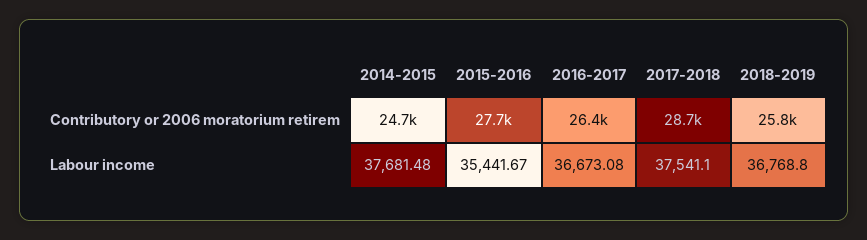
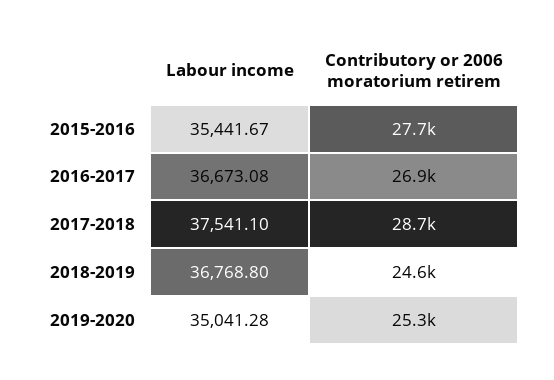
2014-2015, Contributory or 2006 moratorium retirem: 24700 -> none
2016-2017, Contributory or 2006 moratorium retirem: 26400 -> 26900
2018-2019, Contributory or 2006 moratorium retirem: 25800 -> 24600
2014-2015, Labour income: 37681.48 -> none
2019-2020, Labour income: none -> 35041.28
2019-2020, Contributory or 2006 moratorium retirem: none -> 25300

